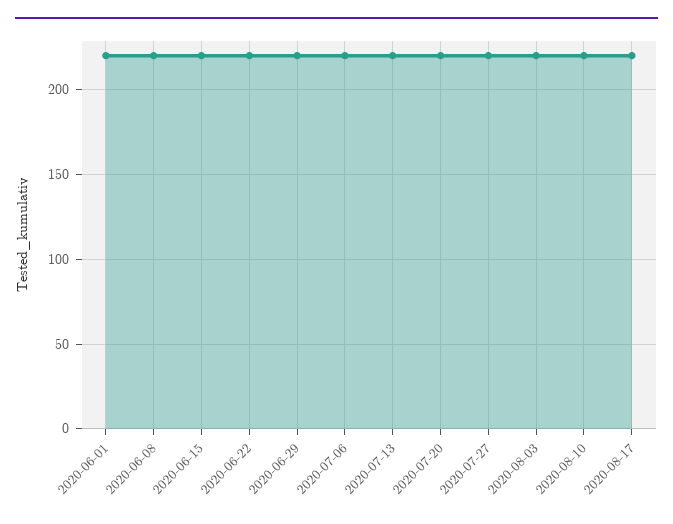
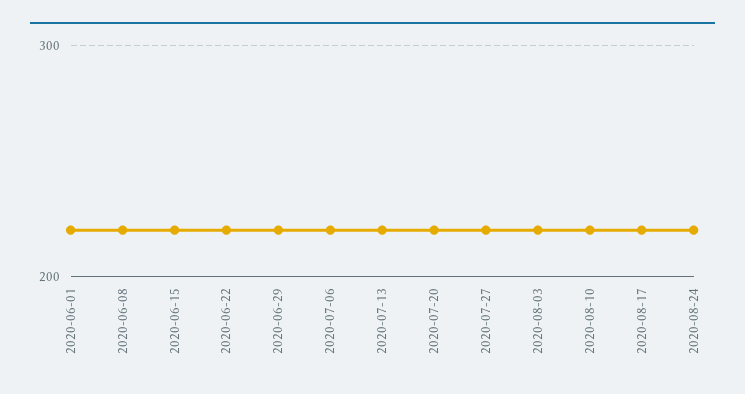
2020-08-24: none -> 220

